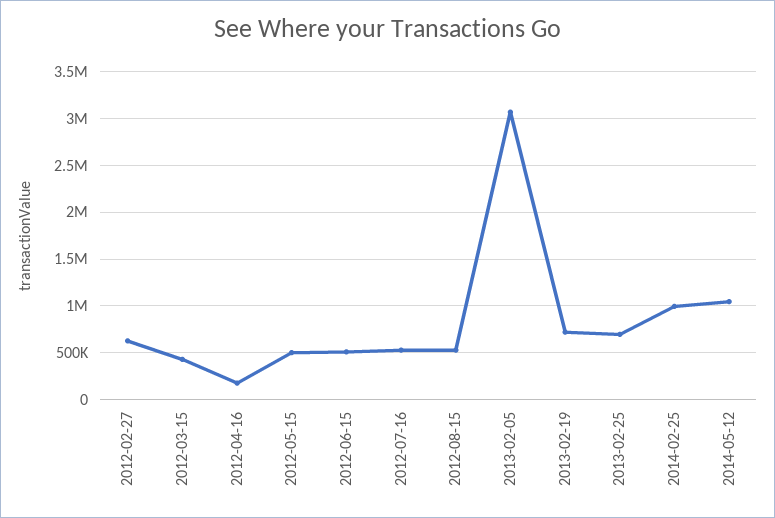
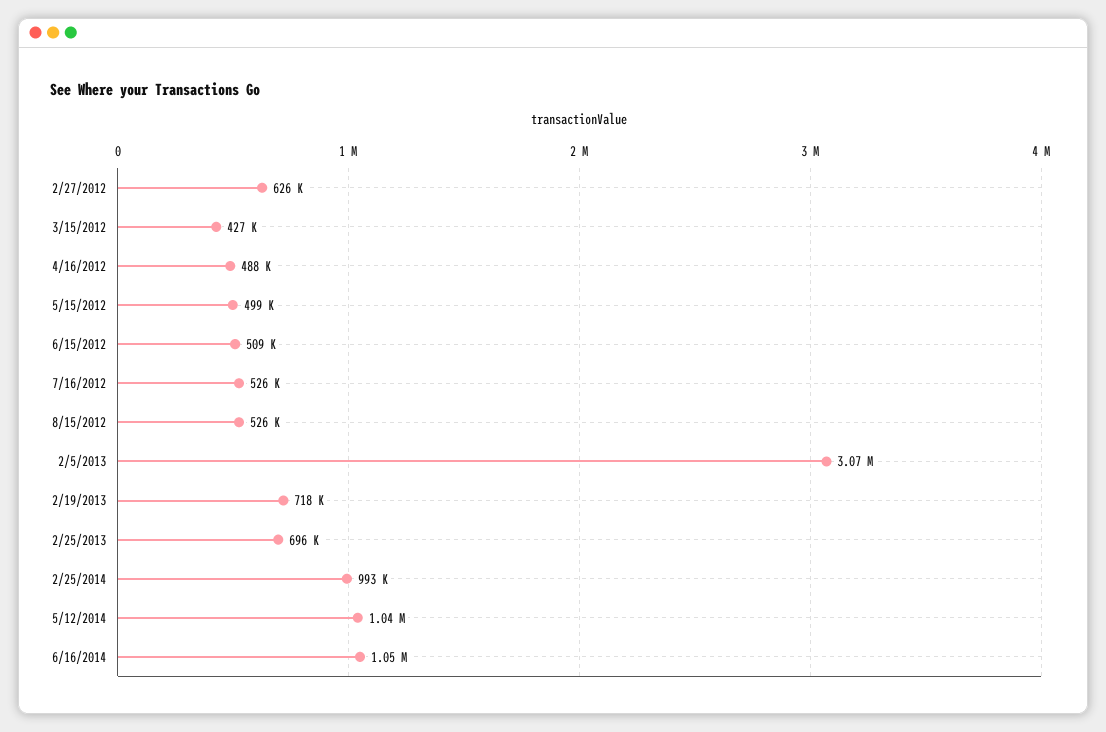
2012-04-16: 200000 -> 488000
6/16/2014: none -> 1050000

